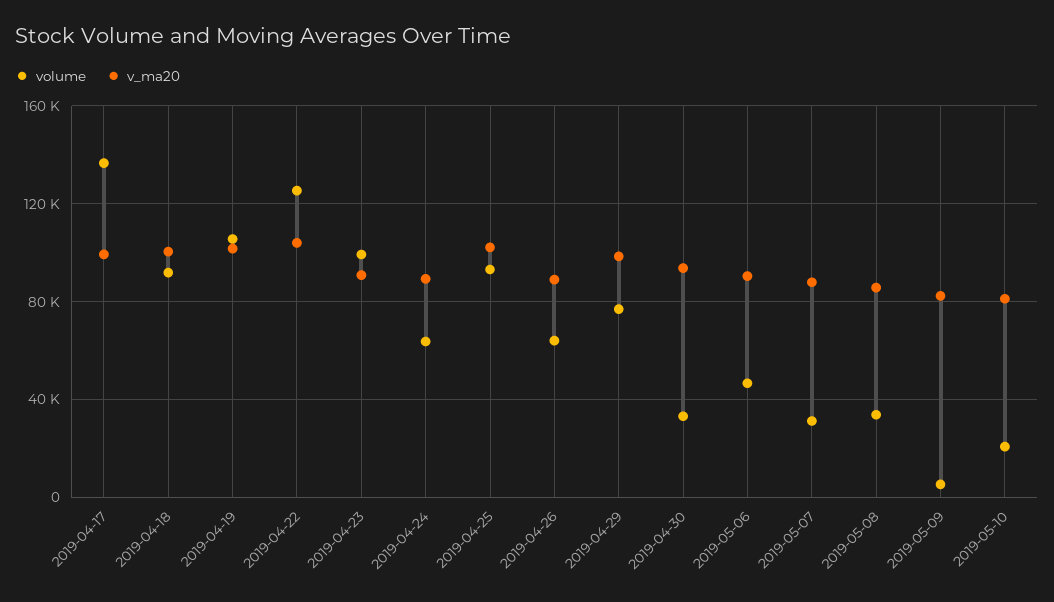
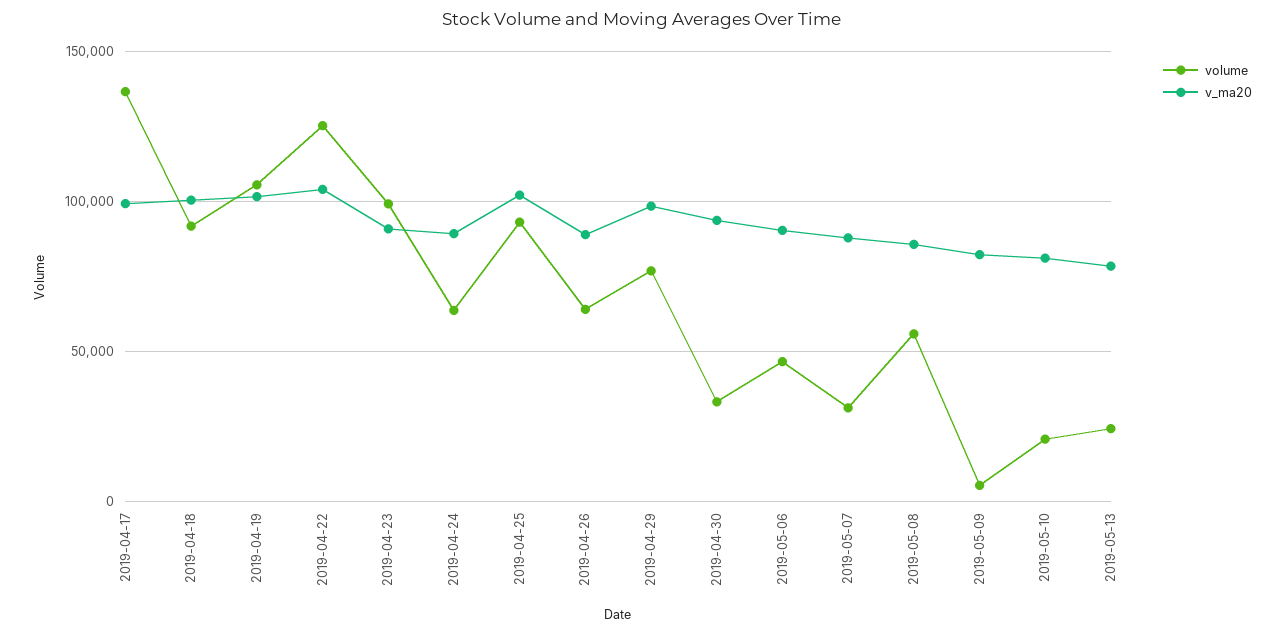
volume, 2019-05-08: 35000 -> 55000
volume, 2019-05-13: none -> 25000
v_ma20, 2019-05-13: none -> 80000

